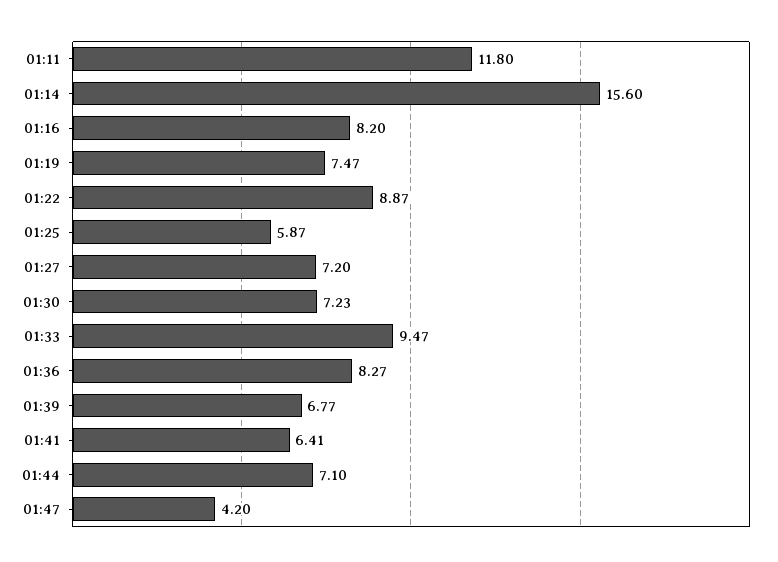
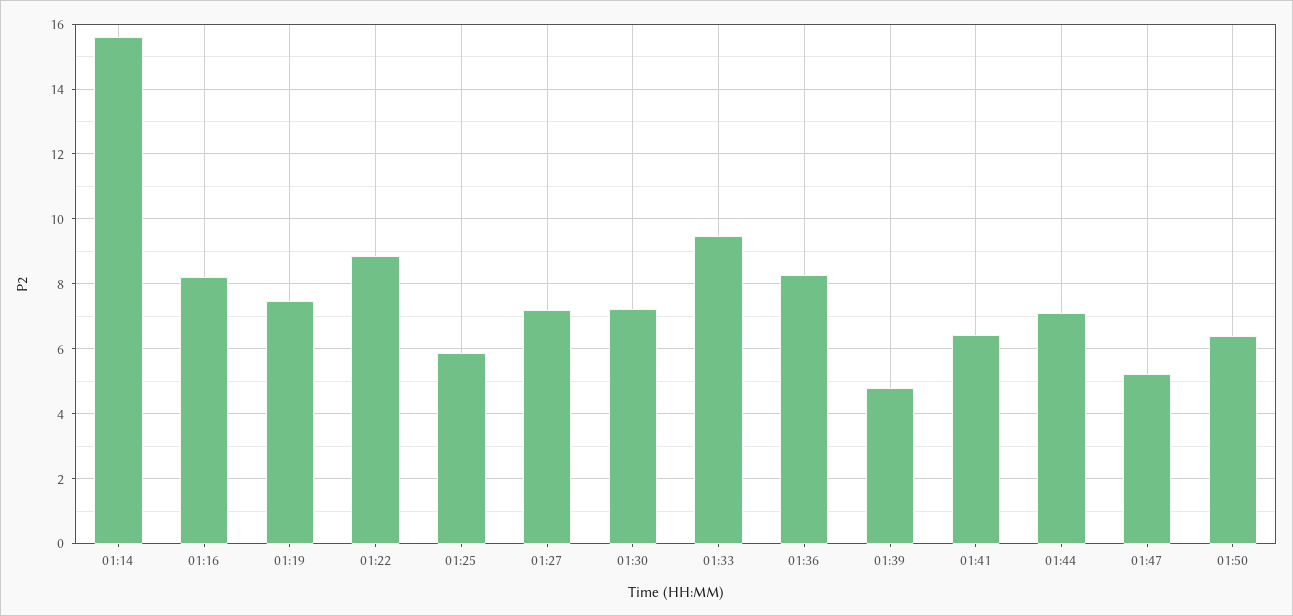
01:11: 11.8 -> none
01:39: 6.77 -> 4.8
01:47: 4.2 -> 5.2
01:50: none -> 6.4

